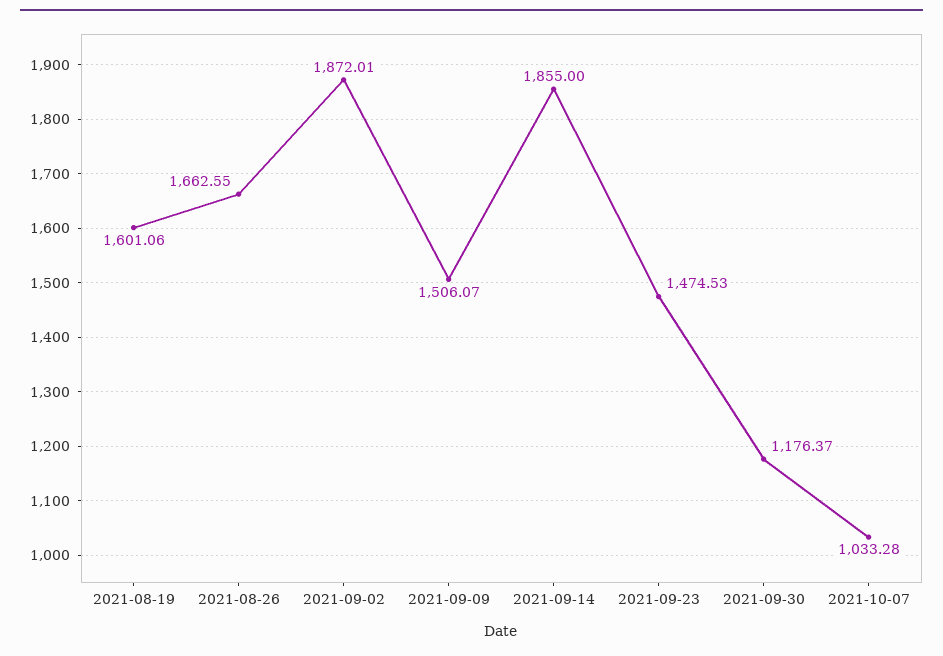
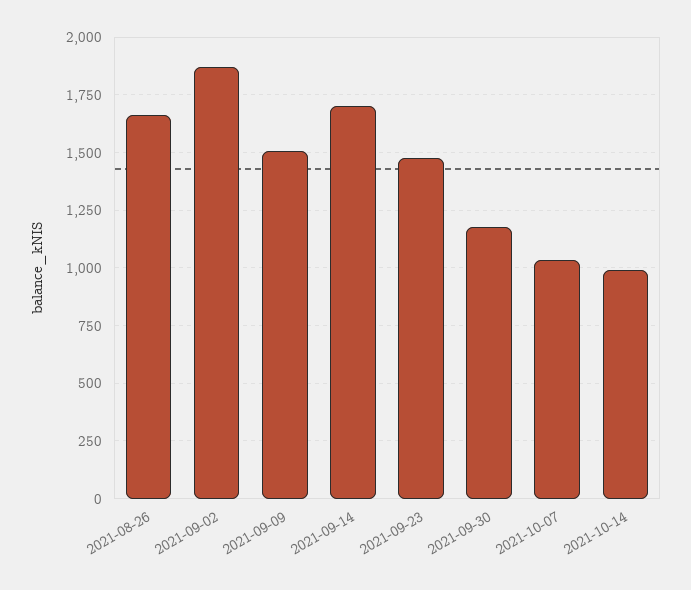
2021-08-19: 1601.06 -> none
2021-09-14: 1855 -> 1700
2021-10-14: none -> 1000

